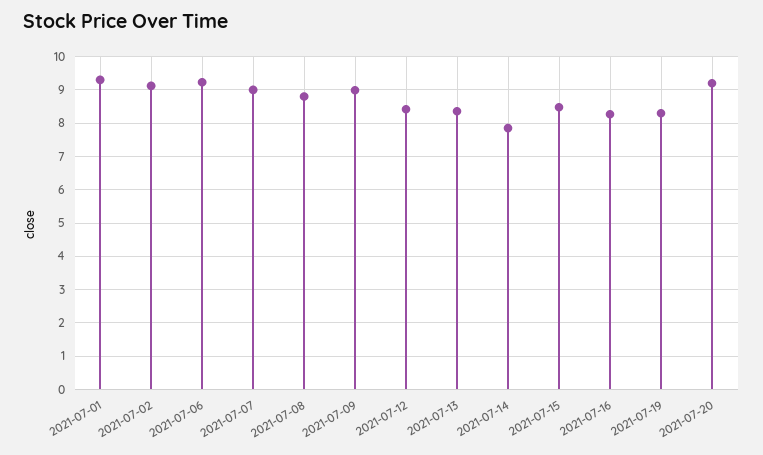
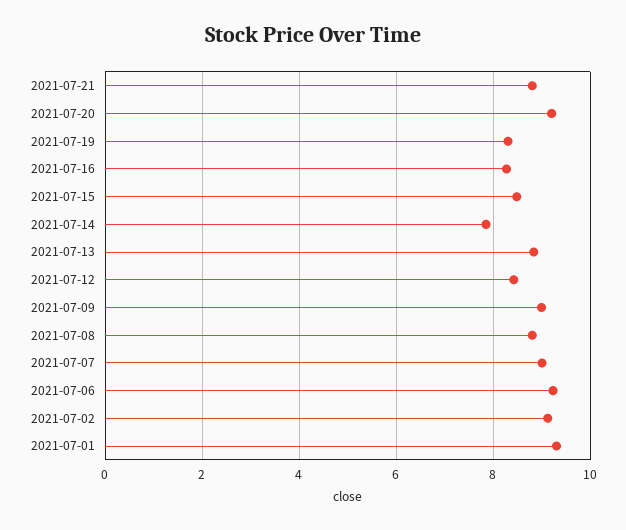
2021-07-13: 8.4 -> 8.8
2021-07-21: none -> 8.8

